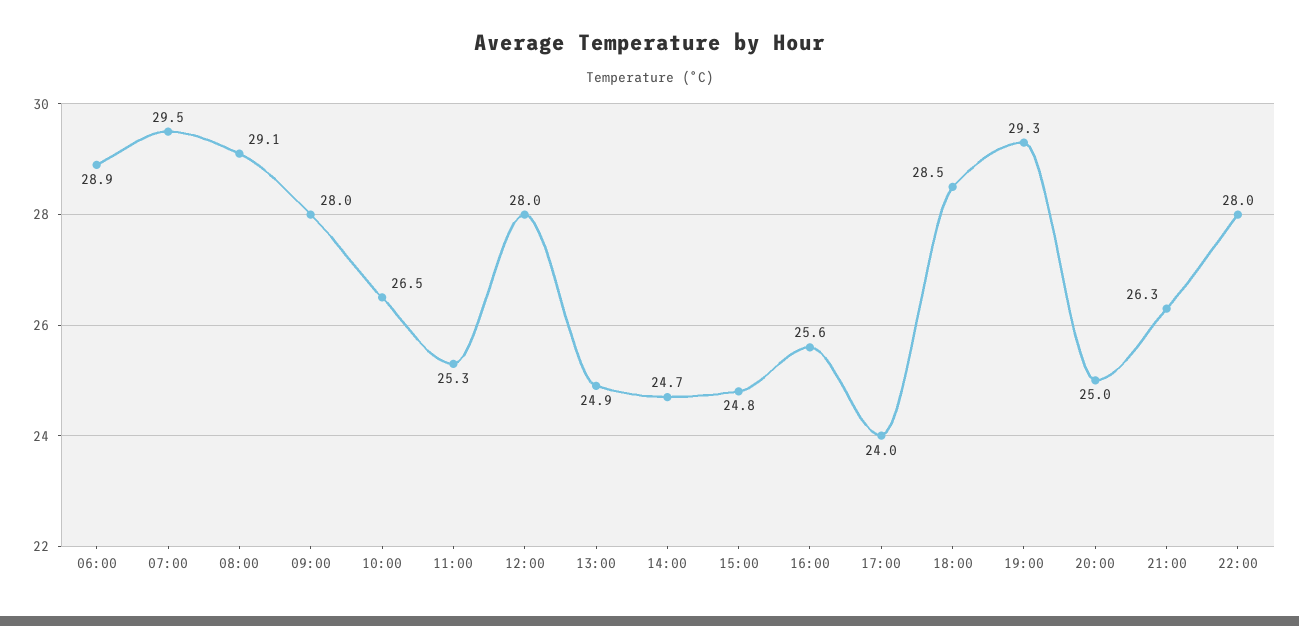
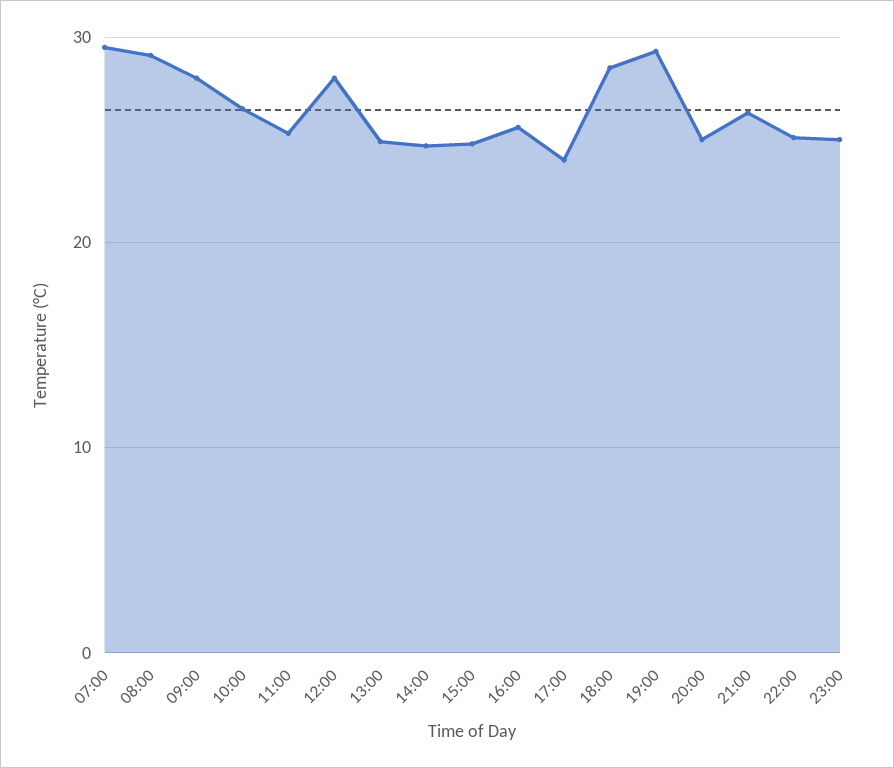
06:00: 28.9 -> none
22:00: 28 -> 25
23:00: none -> 25

